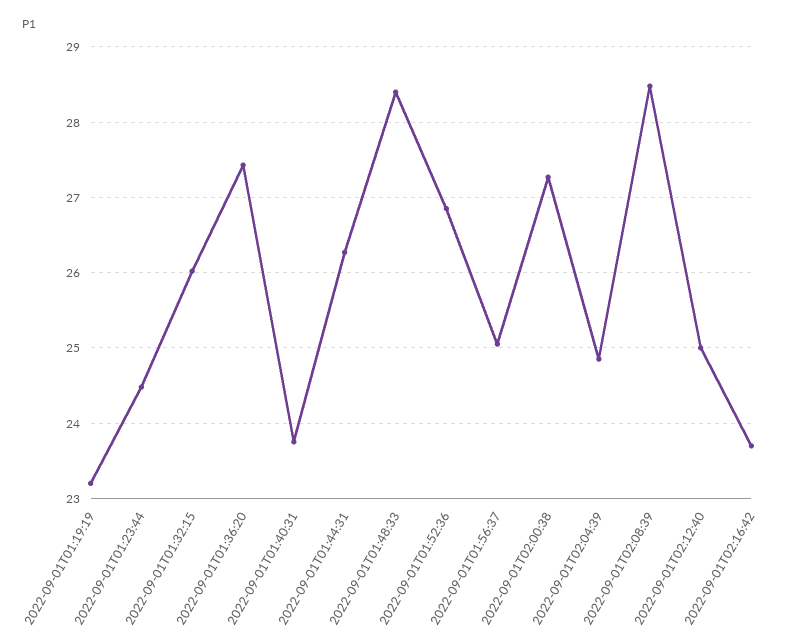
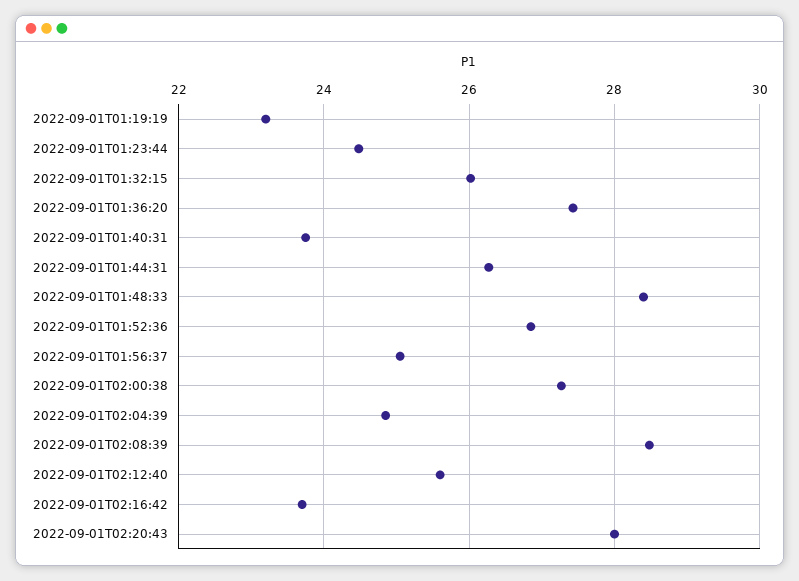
2022-09-01T02:12:40: 25 -> 25.6
2022-09-01T02:20:43: none -> 28

